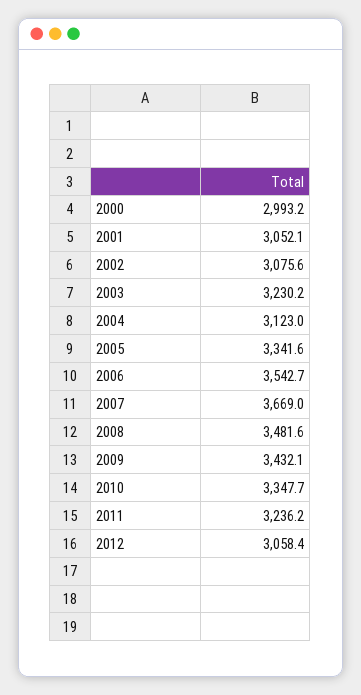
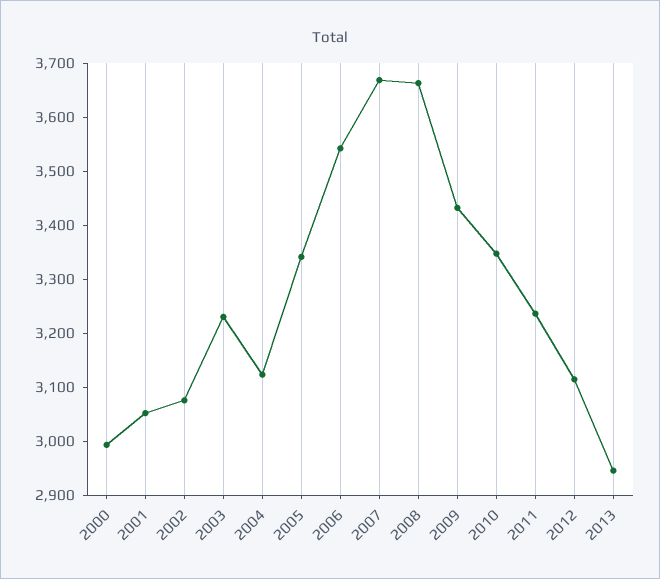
2008: 3481.6 -> 3660
2012: 3058.4 -> 3120
2013: none -> 2940

